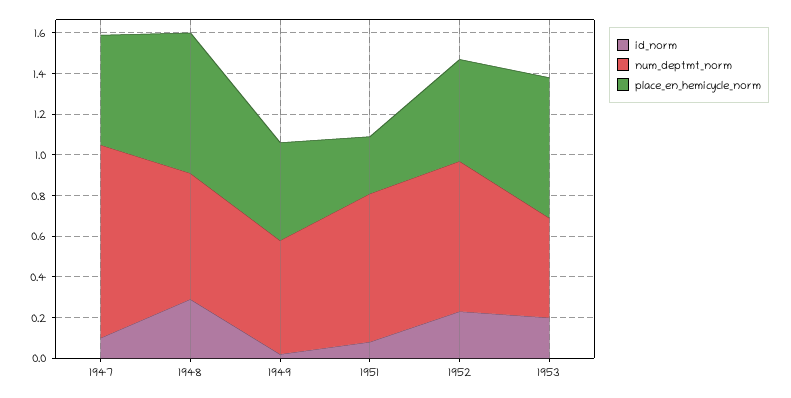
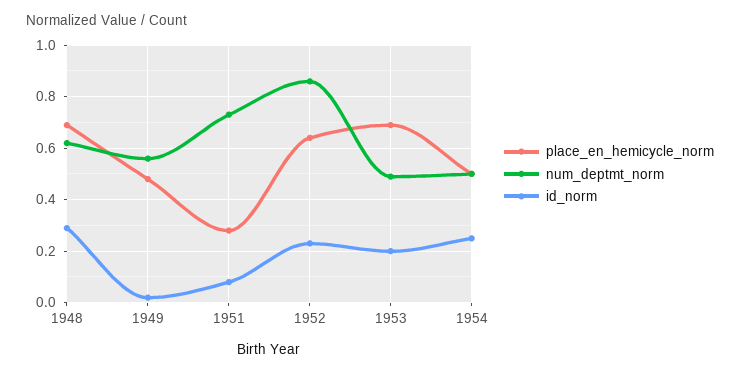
id_norm, 1947: 0.1 -> none
num_deptmt_norm, 1947: 0.95 -> none
place_en_hemicycle_norm, 1947: 0.55 -> none
num_deptmt_norm, 1952: 0.75 -> 0.85
place_en_hemicycle_norm, 1952: 0.5 -> 0.65
place_en_hemicycle_norm, 1954: none -> 0.5
num_deptmt_norm, 1954: none -> 0.5
id_norm, 1954: none -> 0.25

